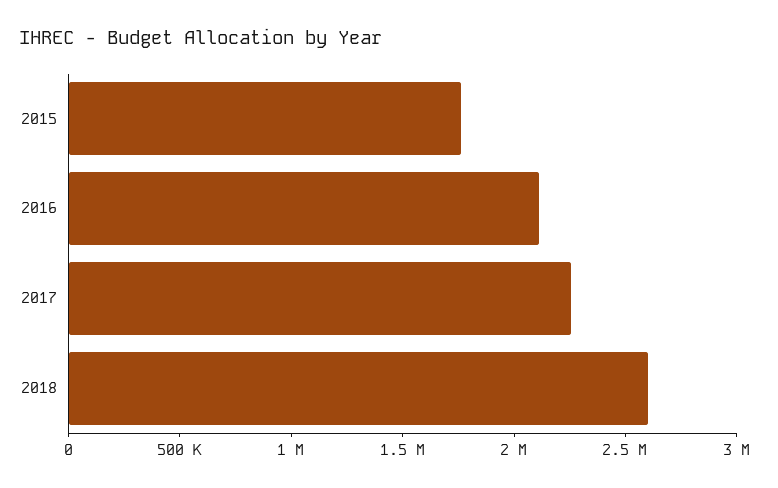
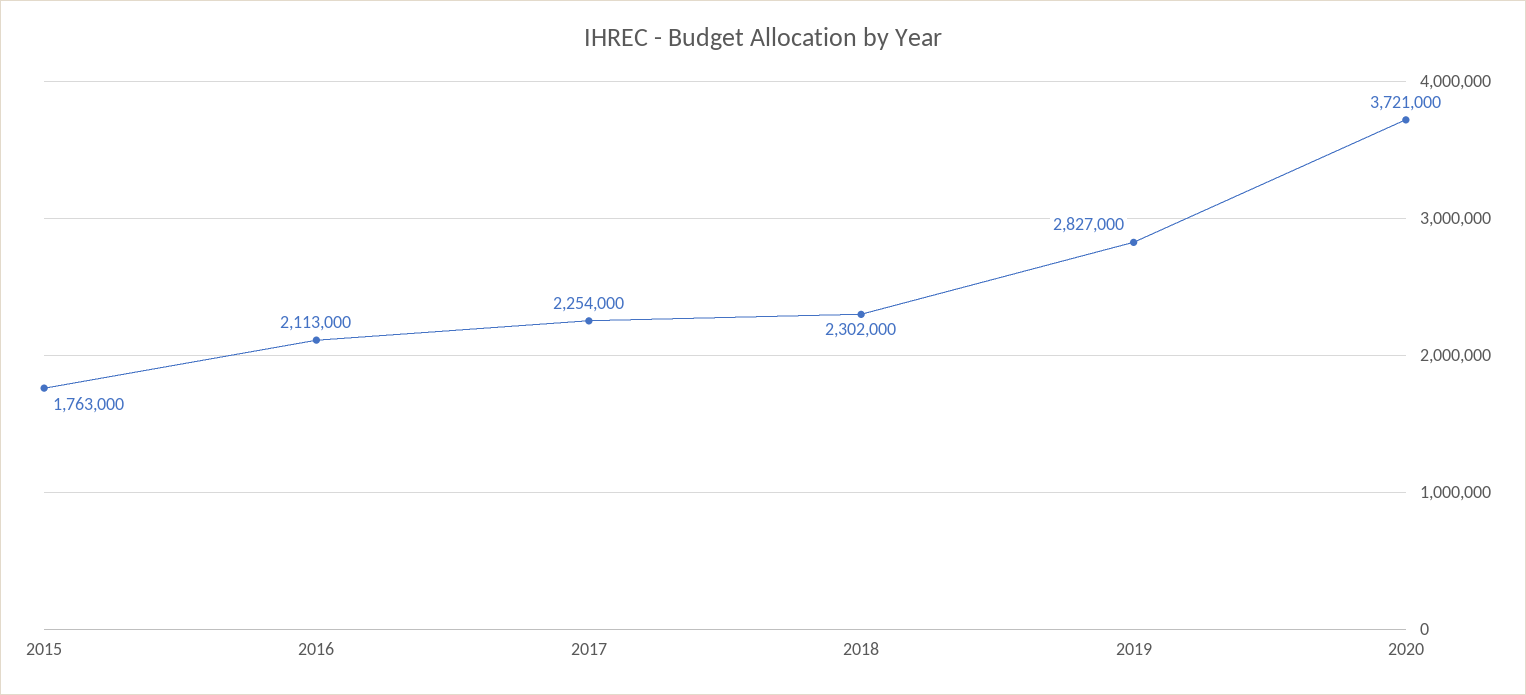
2018: 2600000 -> 2302000
2019: none -> 2827000
2020: none -> 3721000

